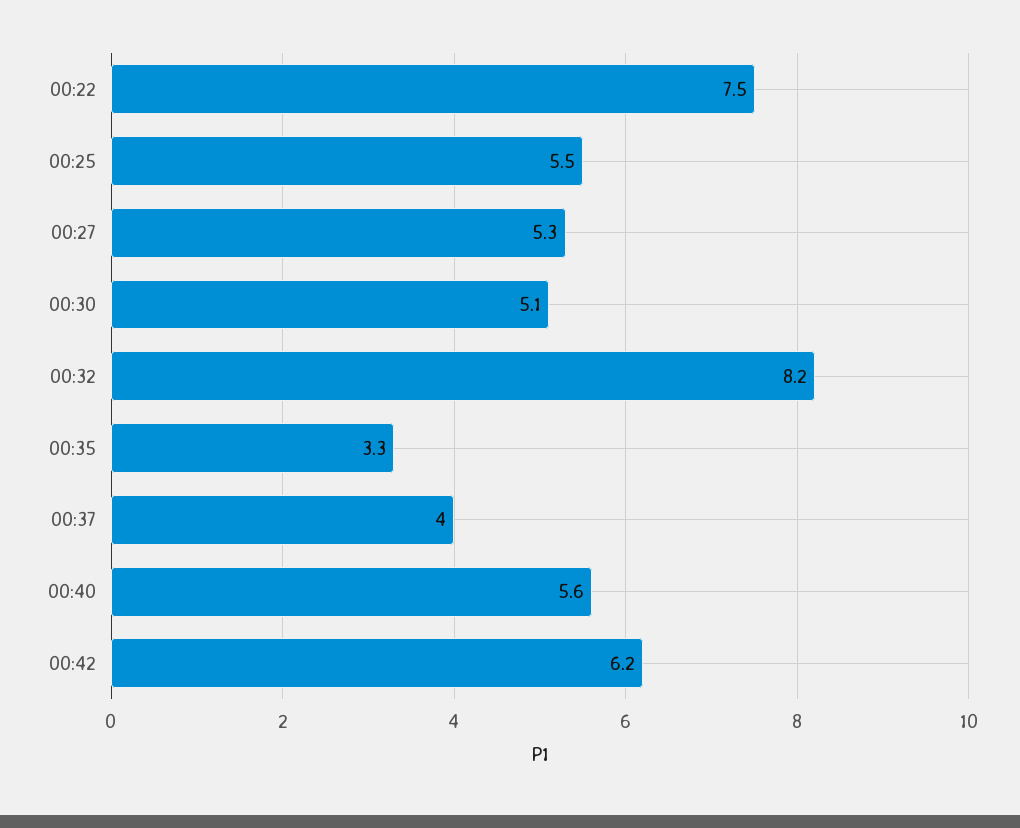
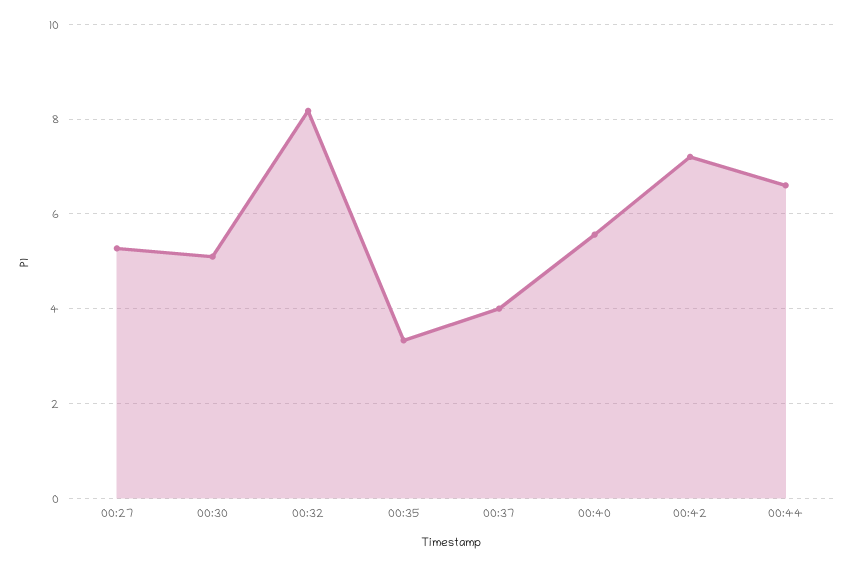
00:22: 7.5 -> none
00:25: 5.5 -> none
00:42: 6.2 -> 7.2
00:44: none -> 6.6

